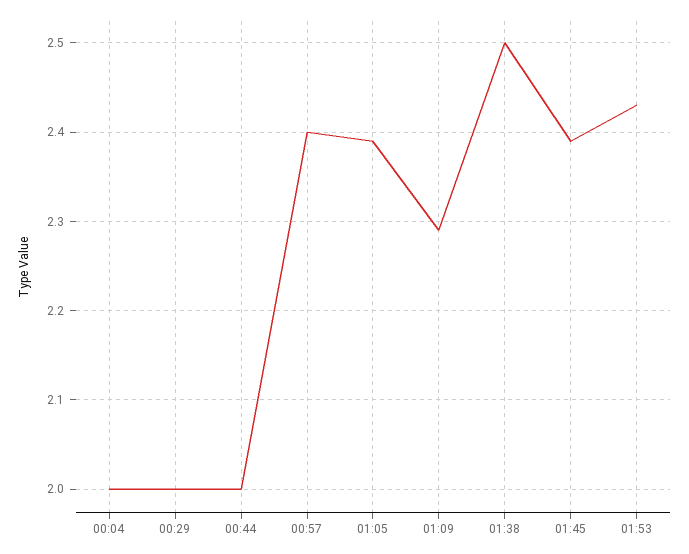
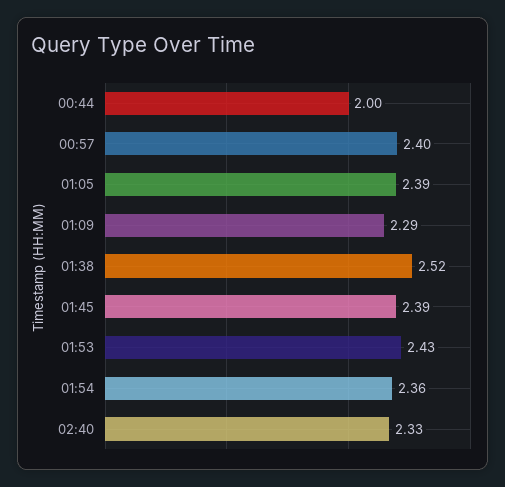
00:04: 2 -> none
00:29: 2 -> none
01:38: 2.5 -> 2.52
01:54: none -> 2.36
02:40: none -> 2.33

